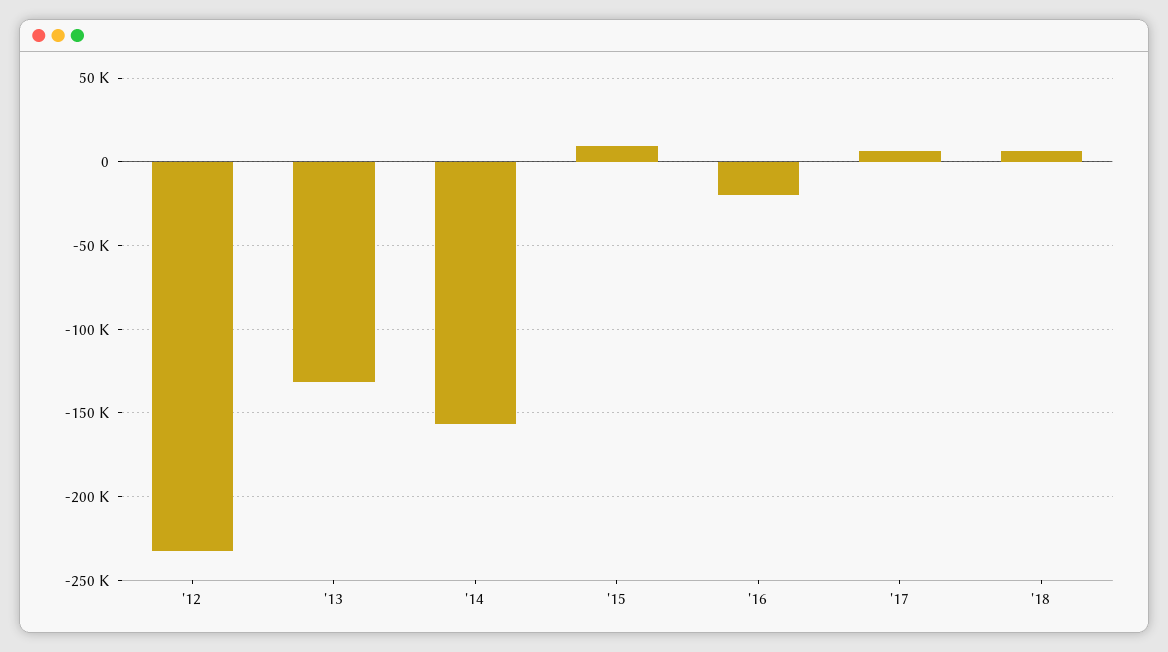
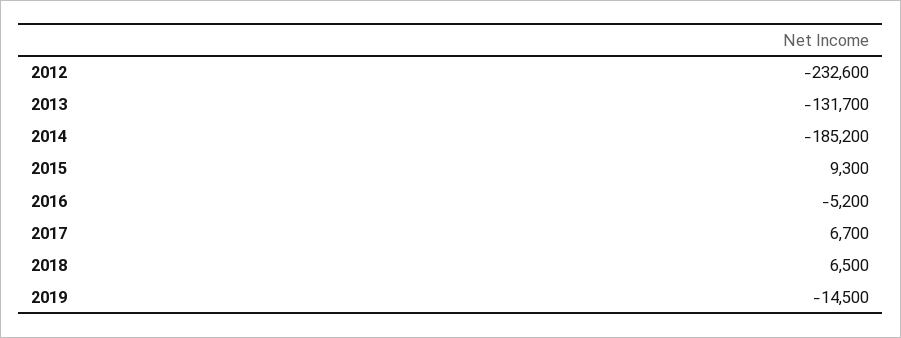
'14: -155000 -> -185200
'16: -20000 -> -5200
2019: none -> -14500

